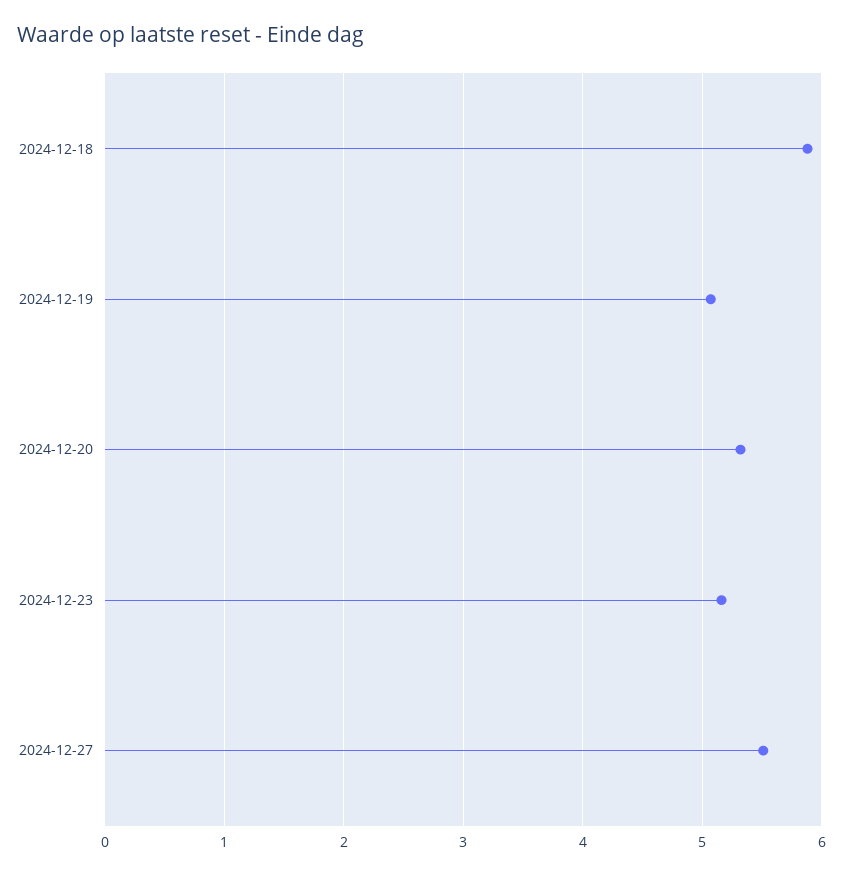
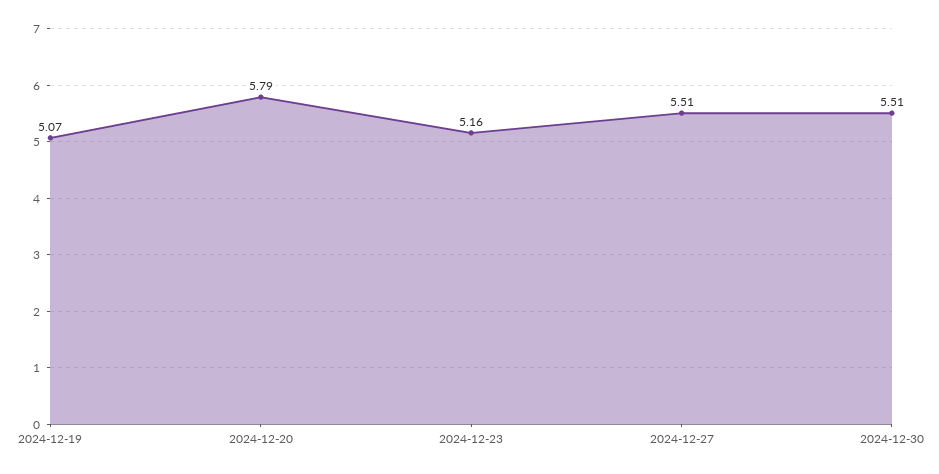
2024-12-18: 5.9 -> none
2024-12-20: 5.3 -> 5.79
2024-12-30: none -> 5.51

